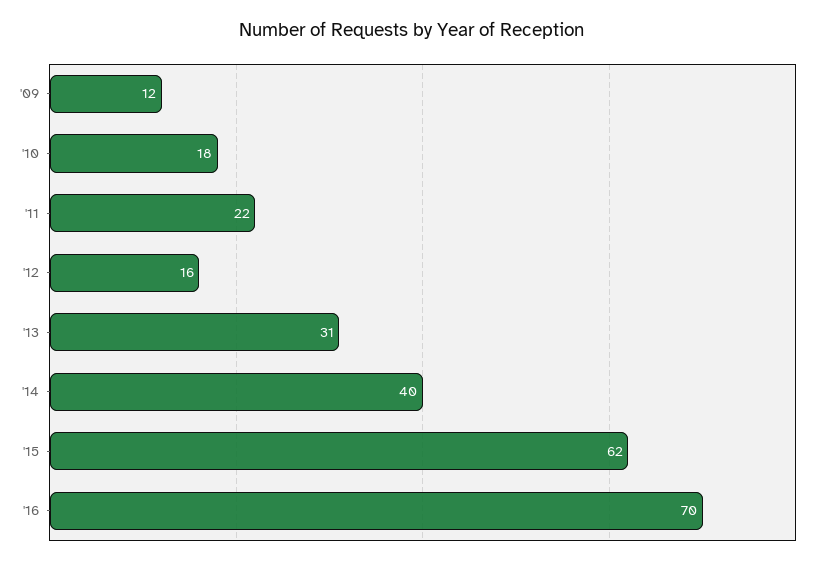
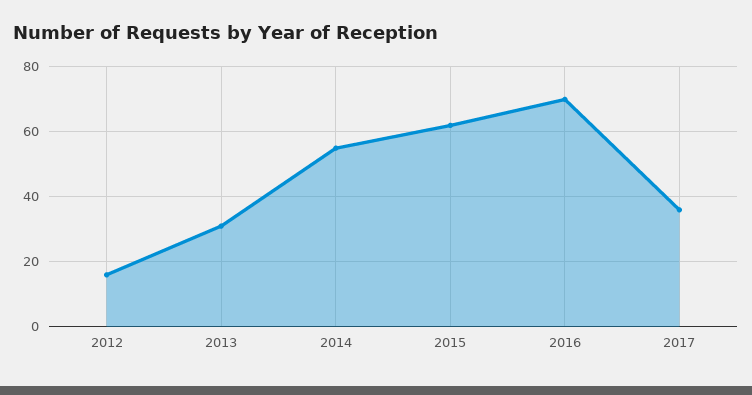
'09: 12 -> none
'10: 18 -> none
'11: 22 -> none
'14: 40 -> 55
2017: none -> 35

